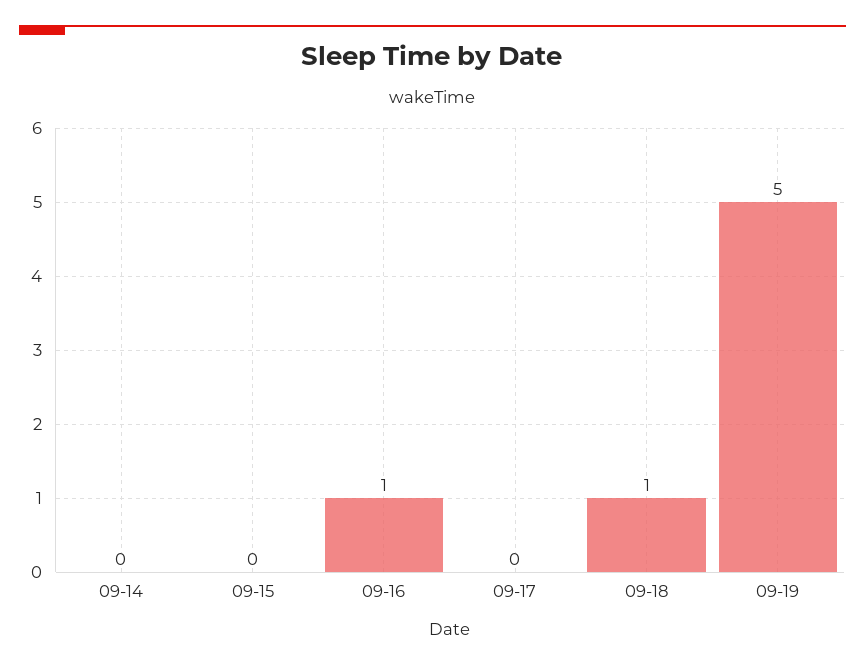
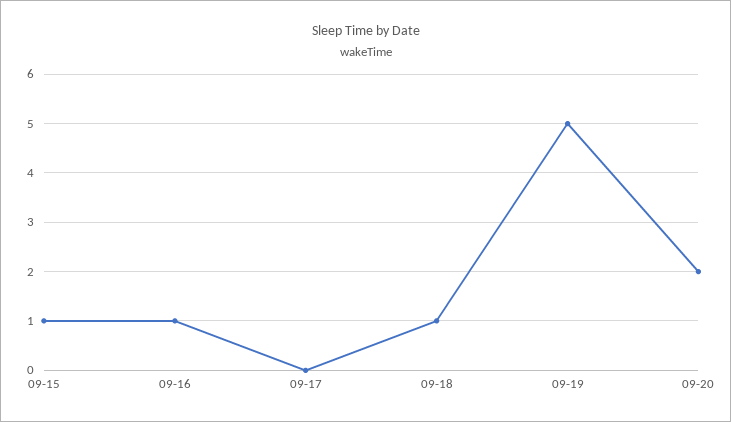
09-14: 0 -> none
09-15: 0 -> 1
09-20: none -> 2

